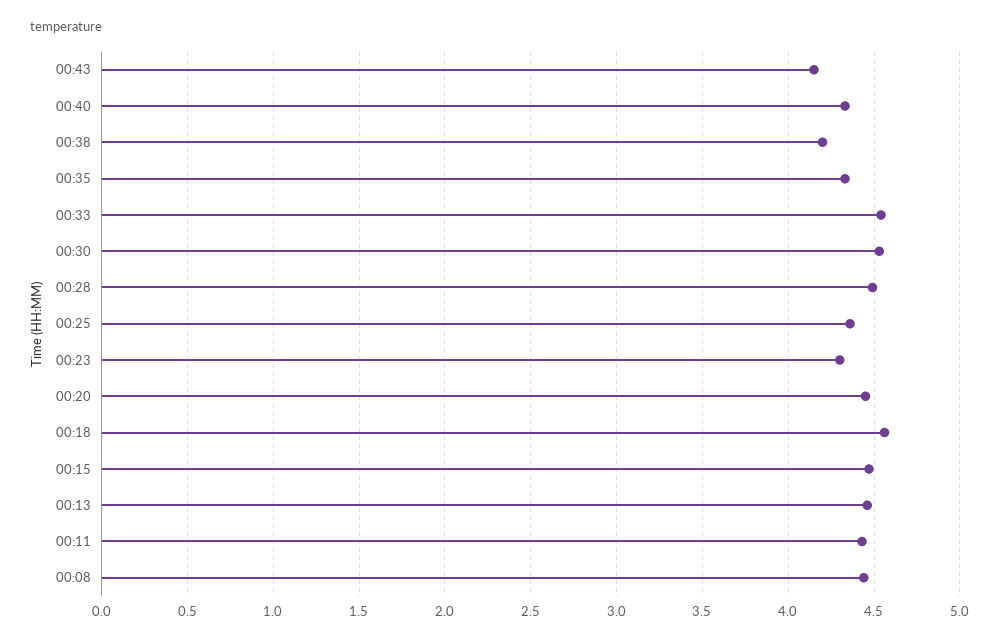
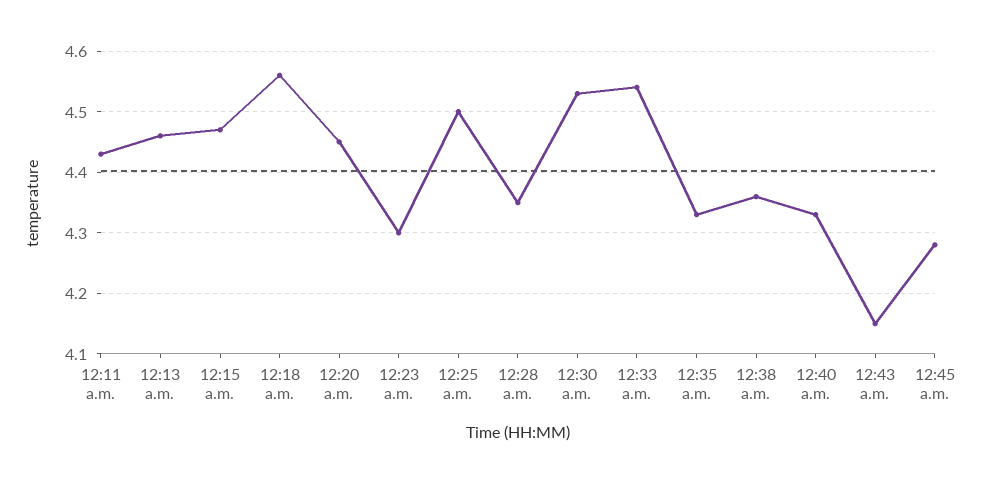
00:38: 4.2 -> 4.36
00:28: 4.5 -> 4.35
00:25: 4.35 -> 4.5
00:08: 4.45 -> none
12:45 a.m.: none -> 4.28

